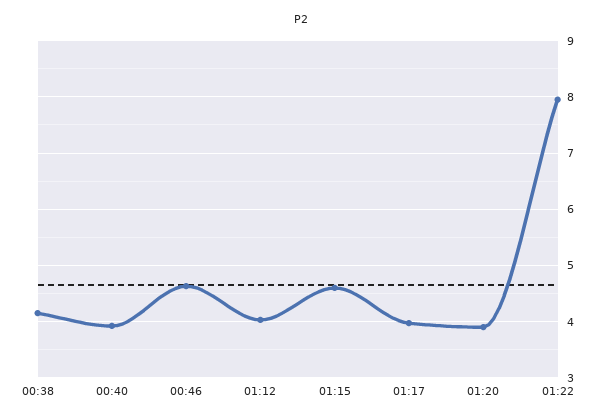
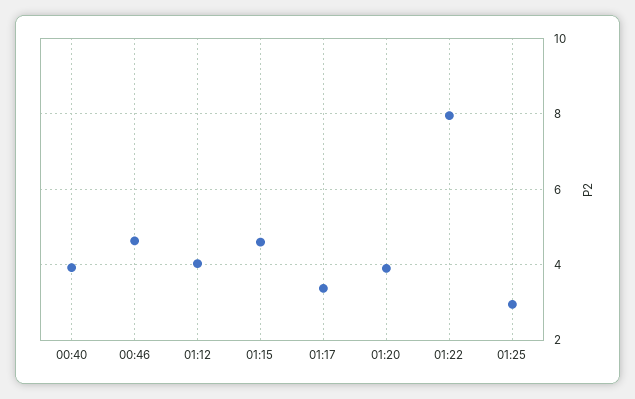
00:38: 4.2 -> none
01:17: 4 -> 3.4
01:25: none -> 3

